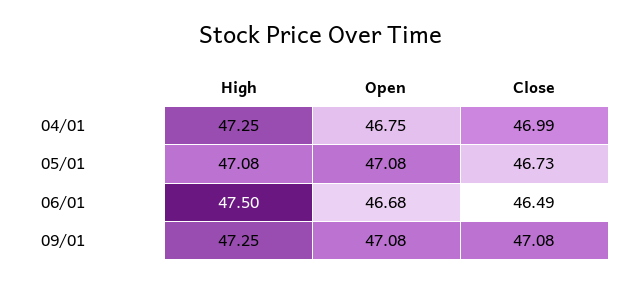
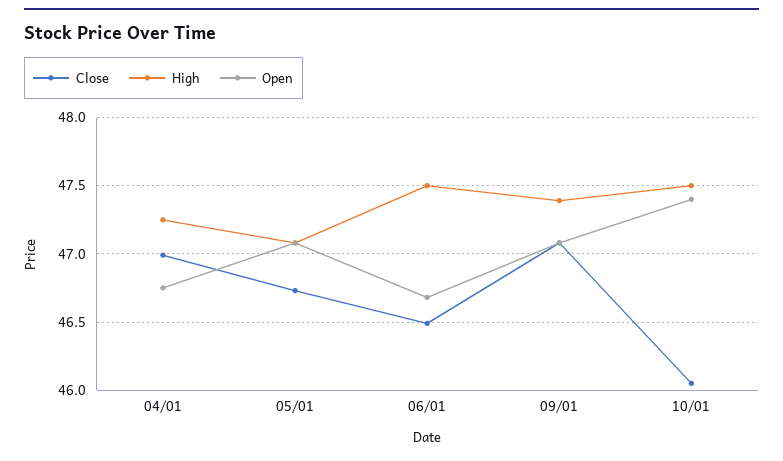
High, 09/01: 47.25 -> 47.4
Close, 10/01: none -> 46.05
High, 10/01: none -> 47.5
Open, 10/01: none -> 47.4

